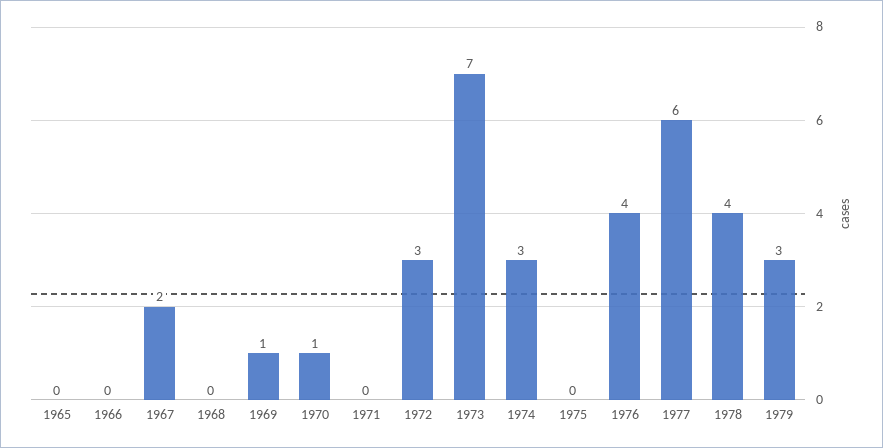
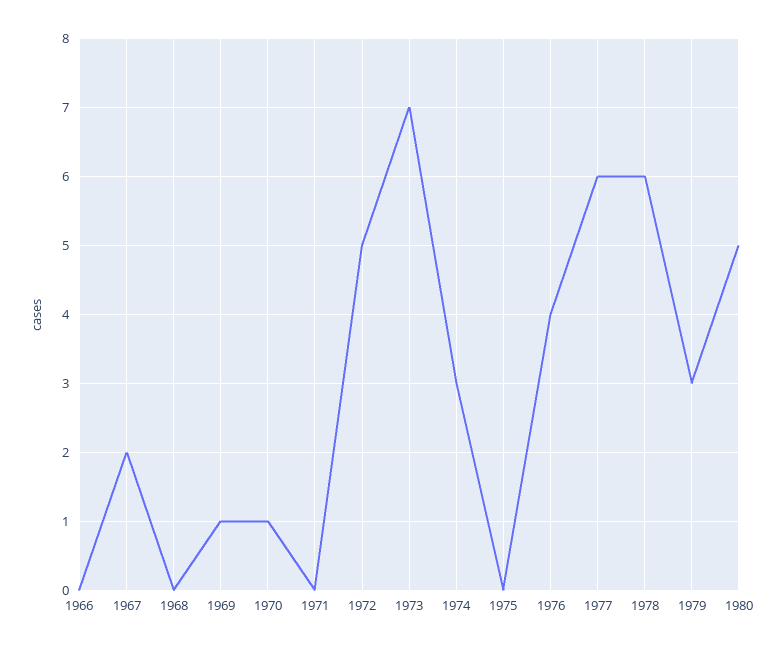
1965: 0 -> none
1972: 3 -> 5
1978: 4 -> 6
1980: none -> 5

